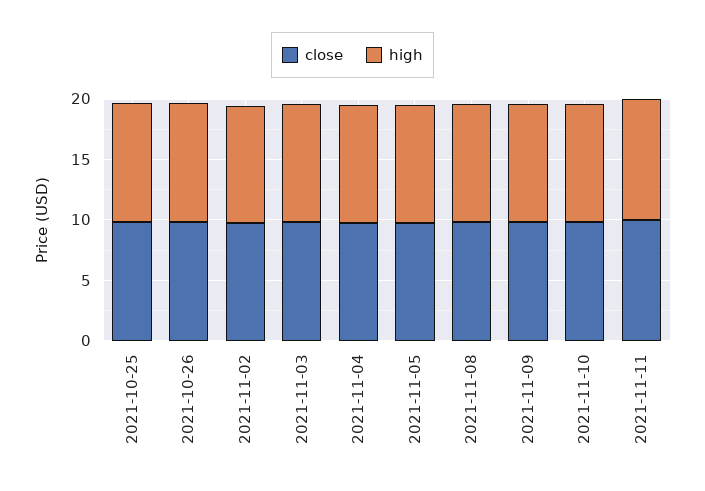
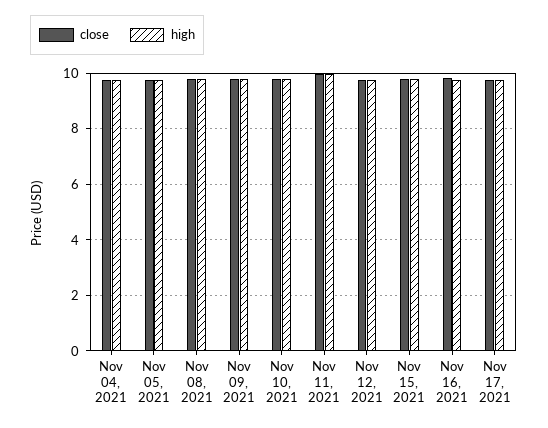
close, 2021-10-25: 10 -> none
high, 2021-10-25: 10 -> none
close, 2021-10-26: 10 -> none
high, 2021-10-26: 10 -> none
close, 2021-11-02: 10 -> none
high, 2021-11-02: 10 -> none
close, 2021-11-03: 10 -> none
high, 2021-11-03: 10 -> none
close, Nov 12, 2021: none -> 9.75
high, Nov 12, 2021: none -> 9.75
close, Nov 15, 2021: none -> 9.75
high, Nov 15, 2021: none -> 9.75
close, Nov 16, 2021: none -> 9.75
high, Nov 16, 2021: none -> 9.75
close, Nov 17, 2021: none -> 9.75
high, Nov 17, 2021: none -> 9.75

